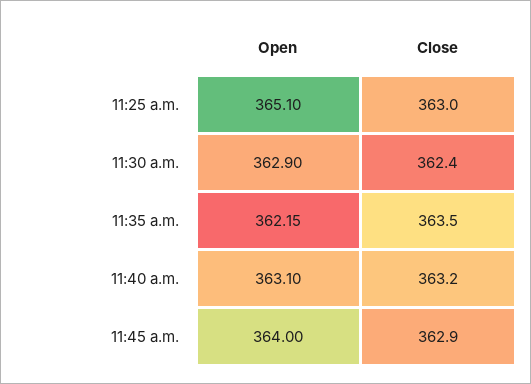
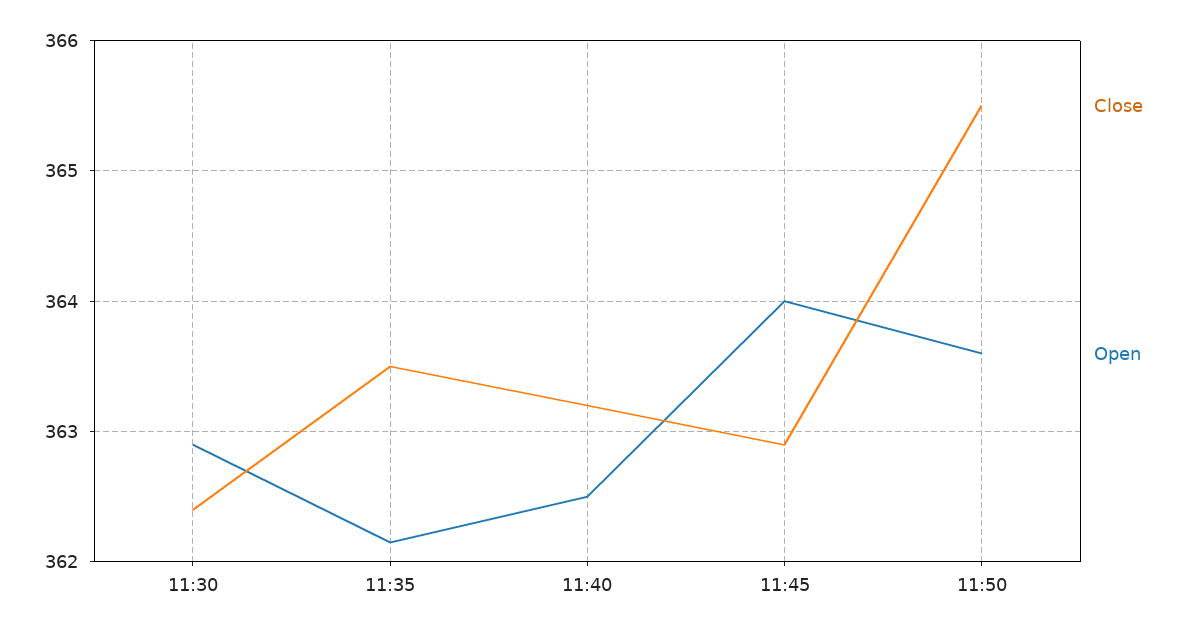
Open, 11:25 a.m.: 365.1 -> none
Close, 11:25 a.m.: 363 -> none
Open, 11:40 a.m.: 363.1 -> 362.5
Close, 11:50: none -> 365.5
Open, 11:50: none -> 363.6

